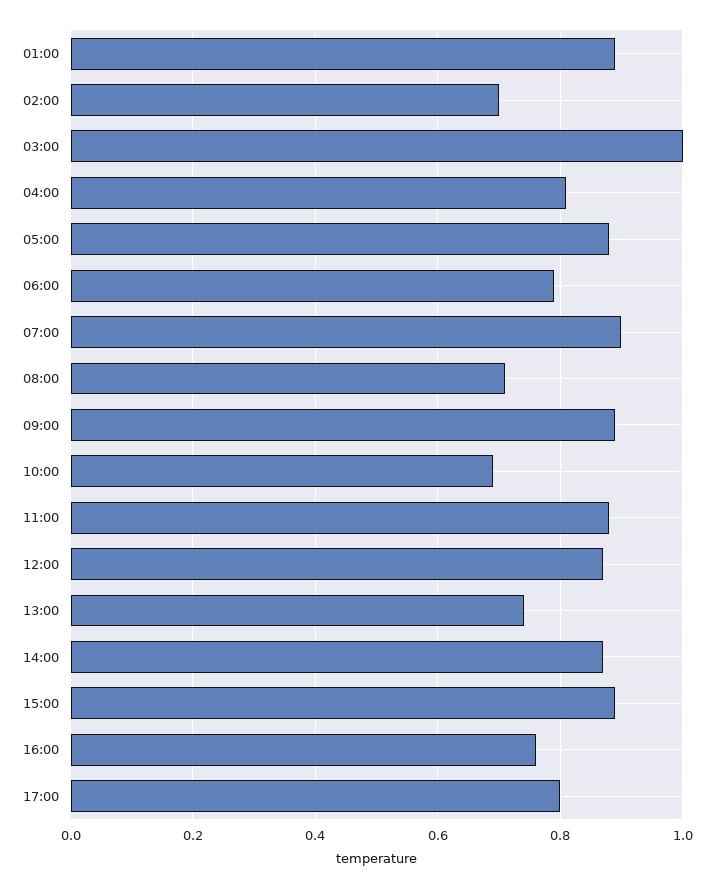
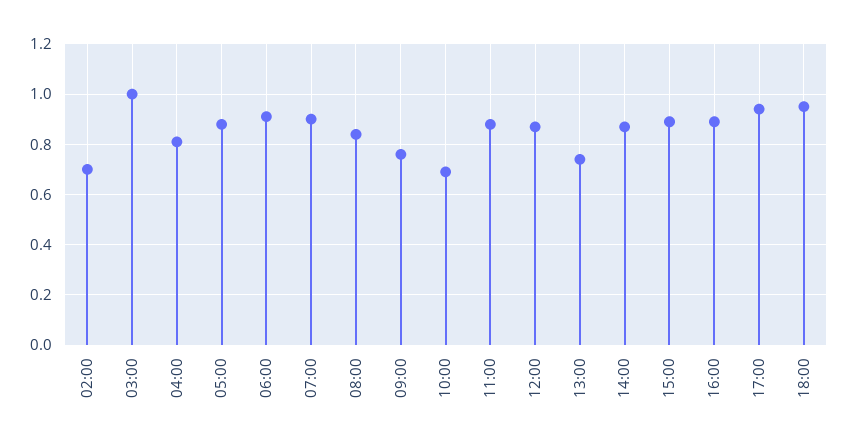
01:00: 0.9 -> none
06:00: 0.8 -> 0.9
08:00: 0.7 -> 0.85
09:00: 0.9 -> 0.75
16:00: 0.75 -> 0.9
17:00: 0.8 -> 0.95
18:00: none -> 0.95

